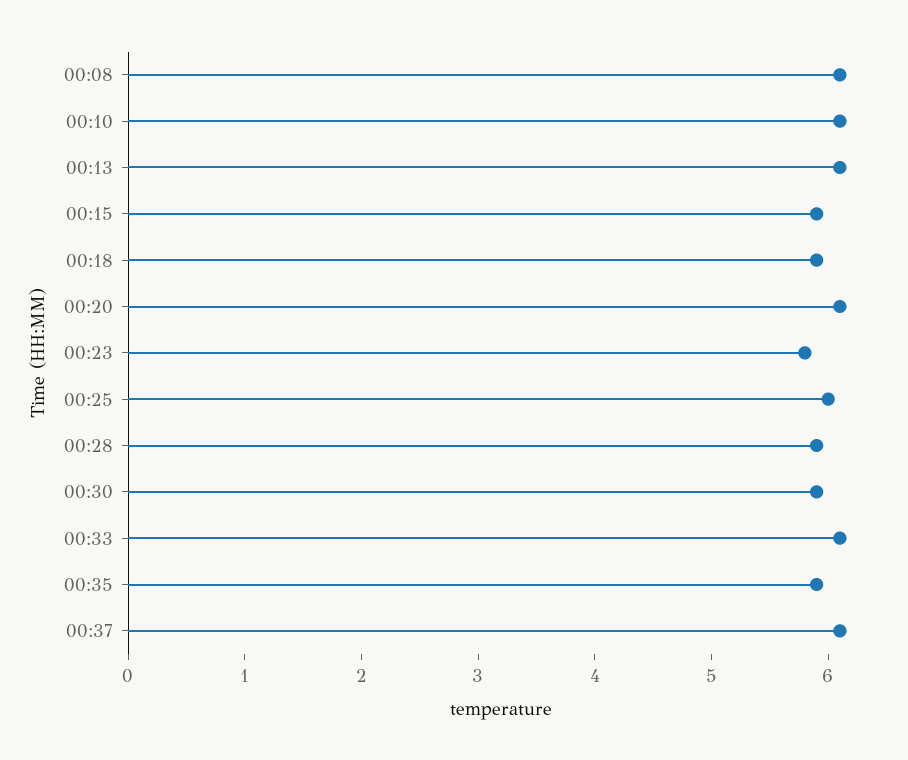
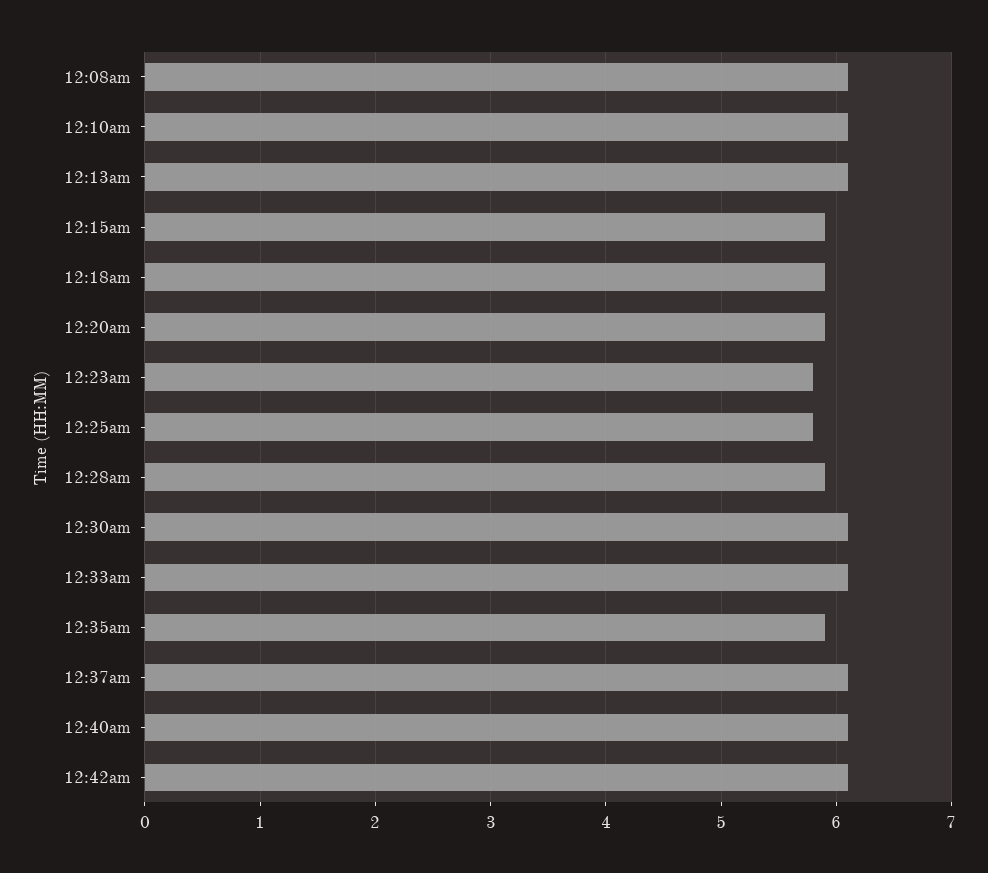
00:20: 6.1 -> 5.9
00:25: 6 -> 5.8
00:30: 5.9 -> 6.1
12:40am: none -> 6.1
12:42am: none -> 6.1

